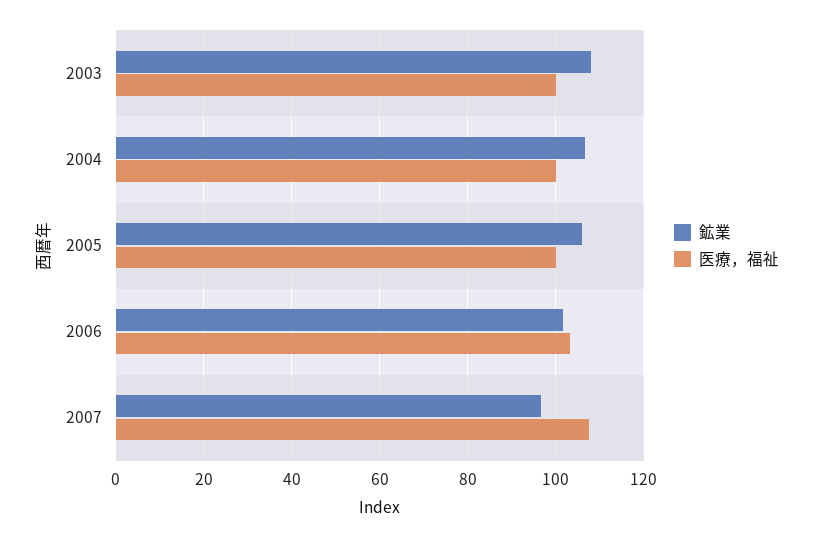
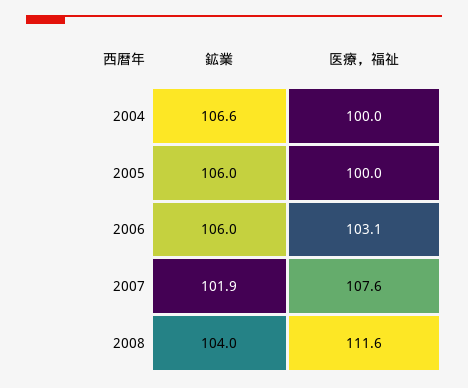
鉱業, 2003: 108 -> none
医療，福祉, 2003: 100 -> none
鉱業, 2006: 102 -> 106
鉱業, 2007: 96 -> 101.9
鉱業, 2008: none -> 104
医療，福祉, 2008: none -> 111.6

